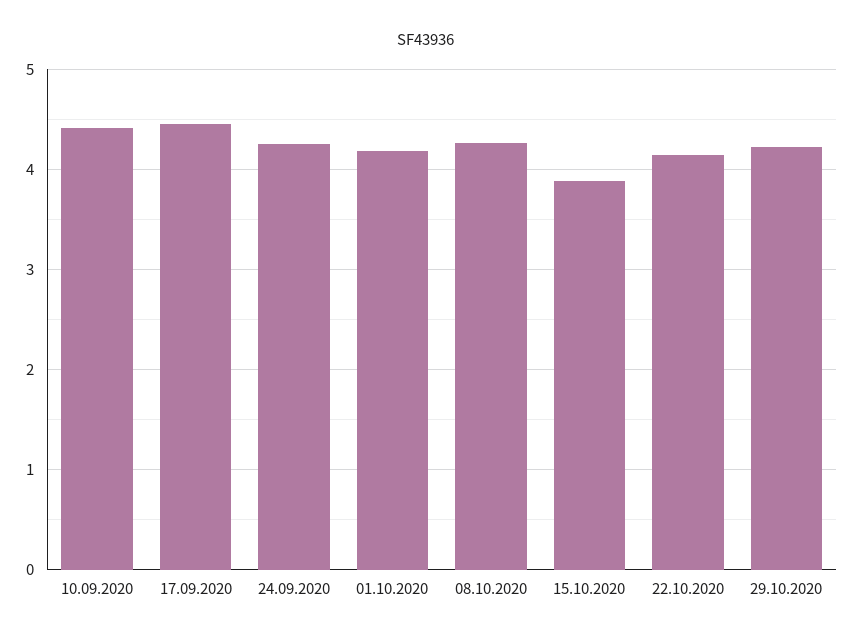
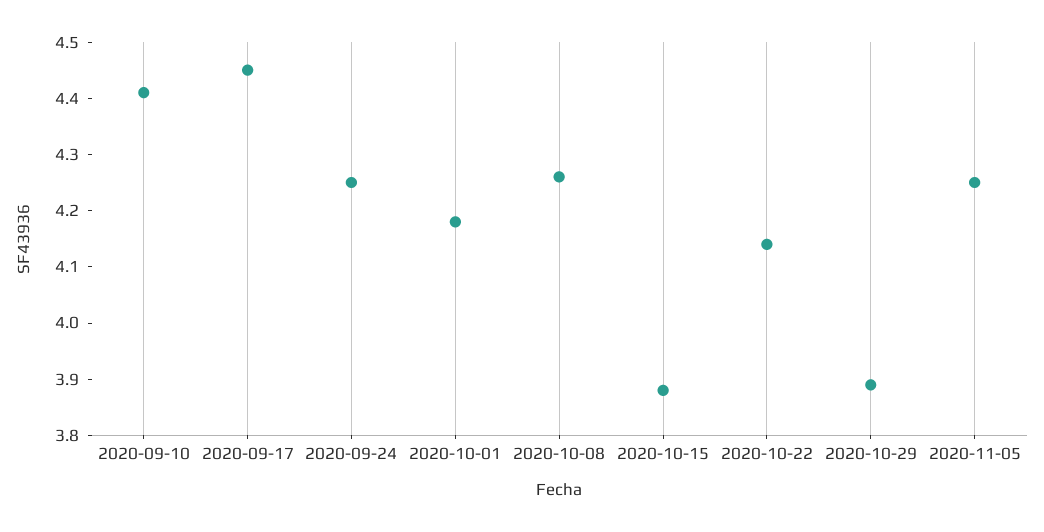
29.10.2020: 4.2 -> 3.9
2020-11-05: none -> 4.25

